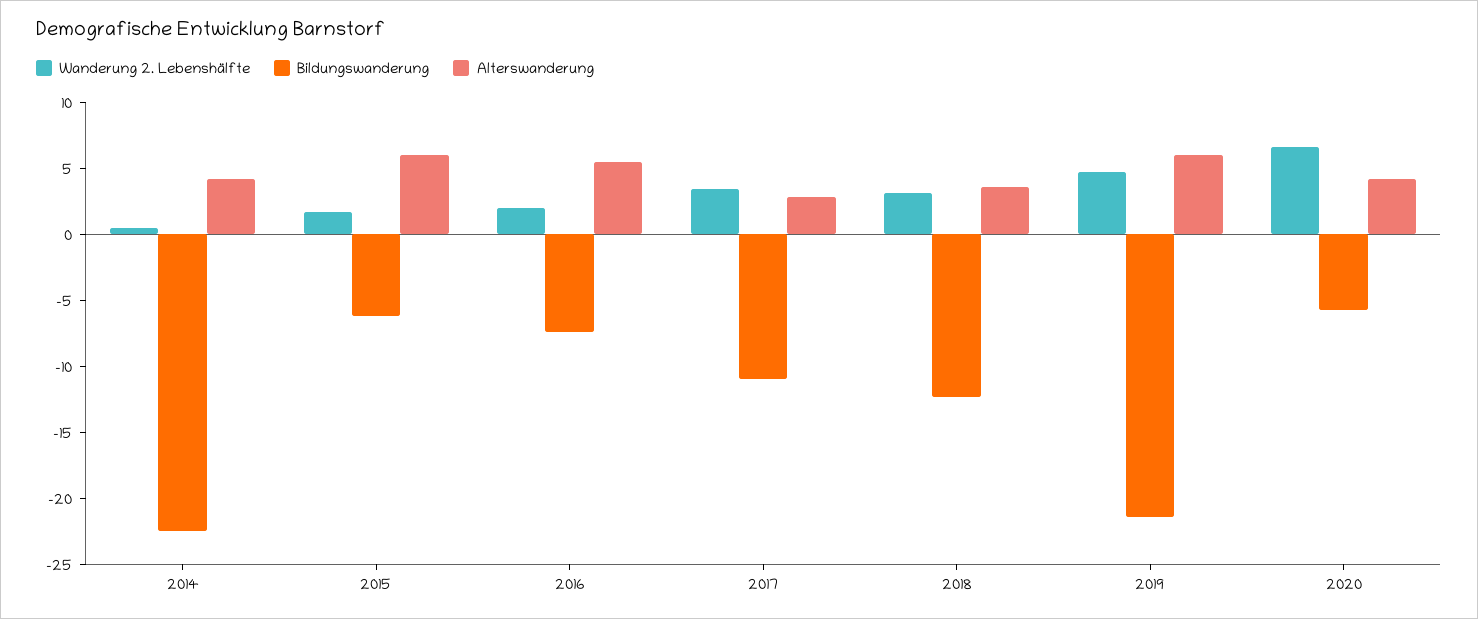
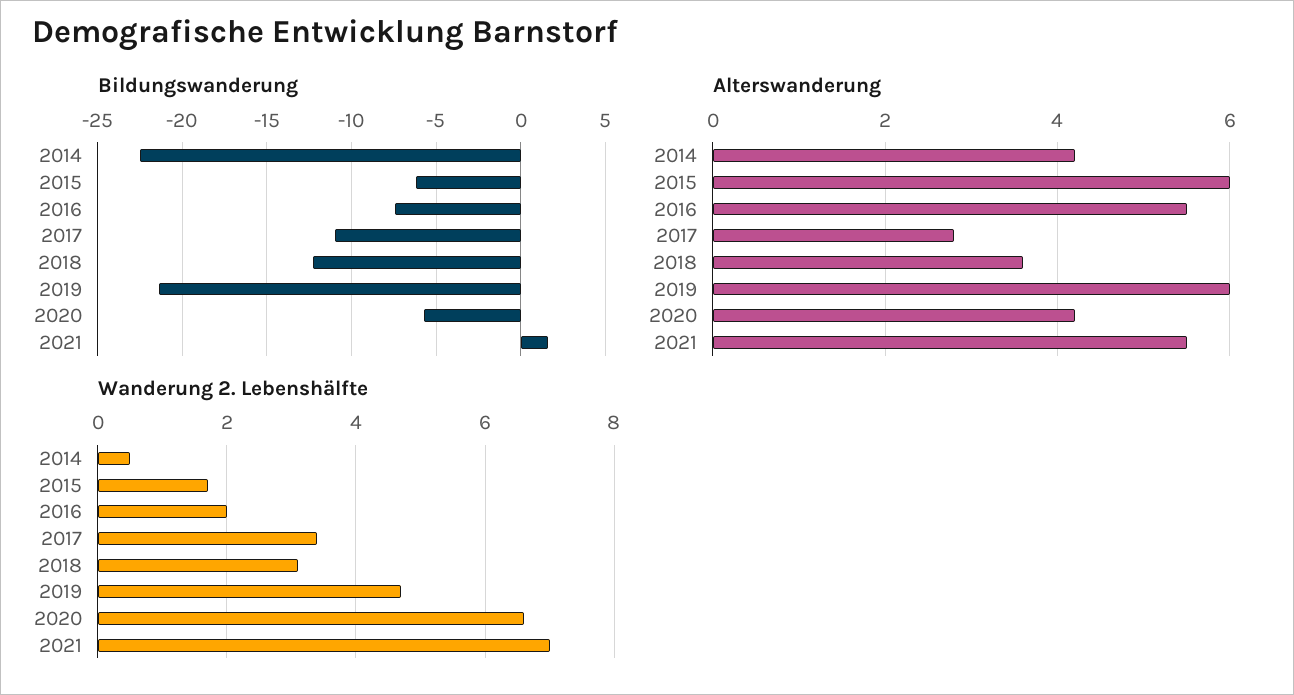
Bildungswanderung, 2021: none -> 1.5
Alterswanderung, 2021: none -> 5.5
Wanderung 2. Lebenshälfte, 2021: none -> 7

